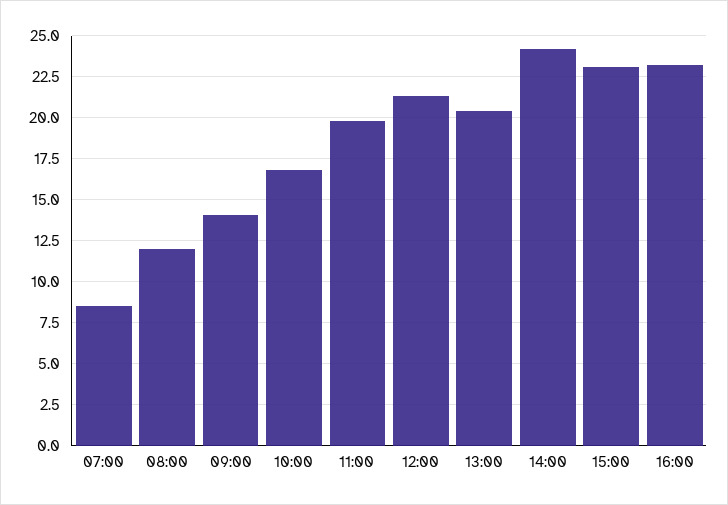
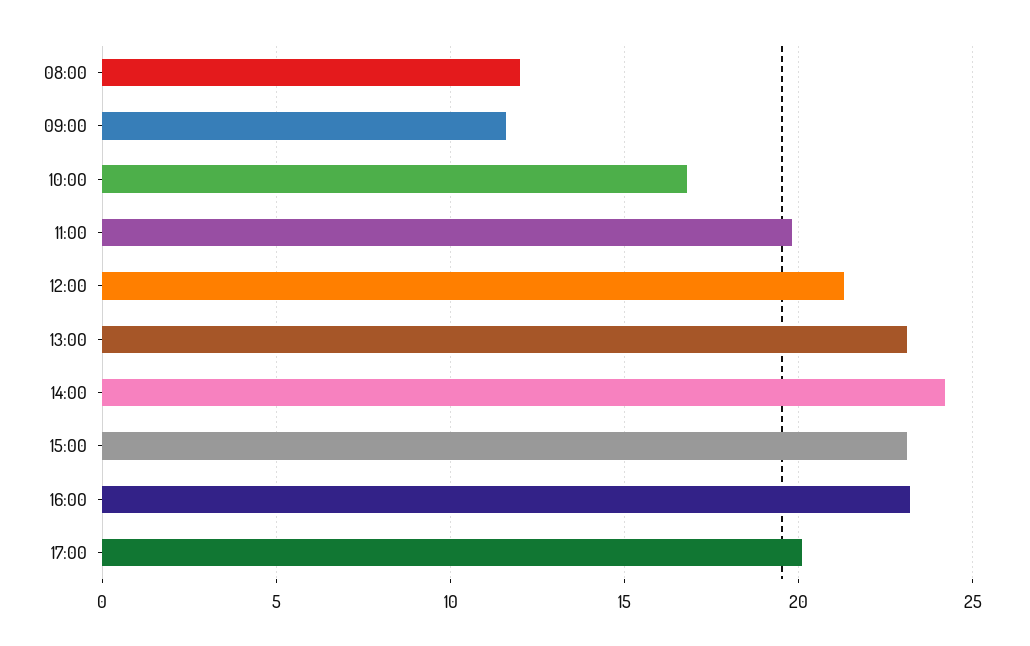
07:00: 8.5 -> none
09:00: 14 -> 11.5
13:00: 20.5 -> 23
17:00: none -> 20

